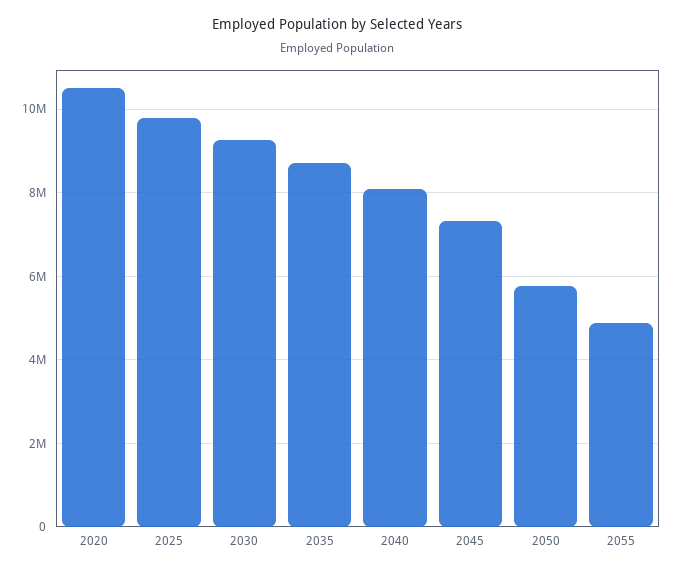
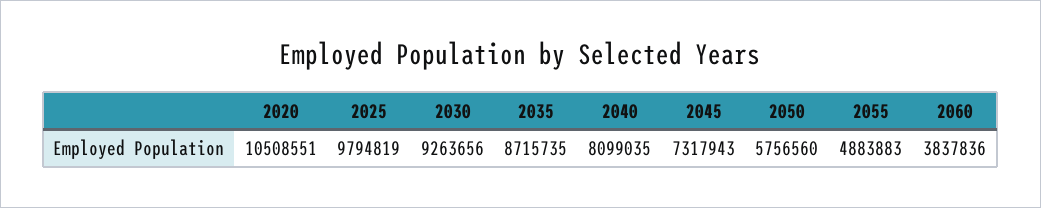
2060: none -> 3837836

